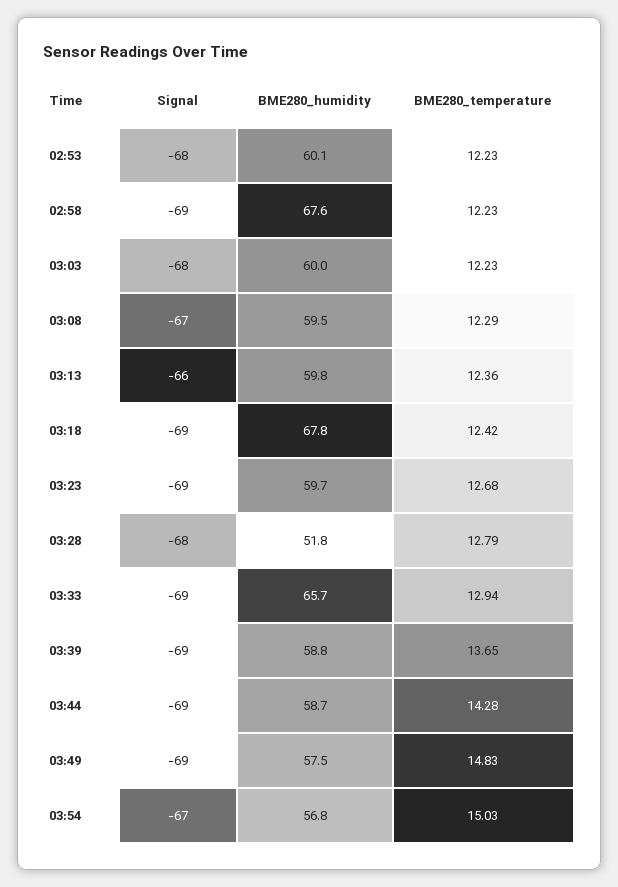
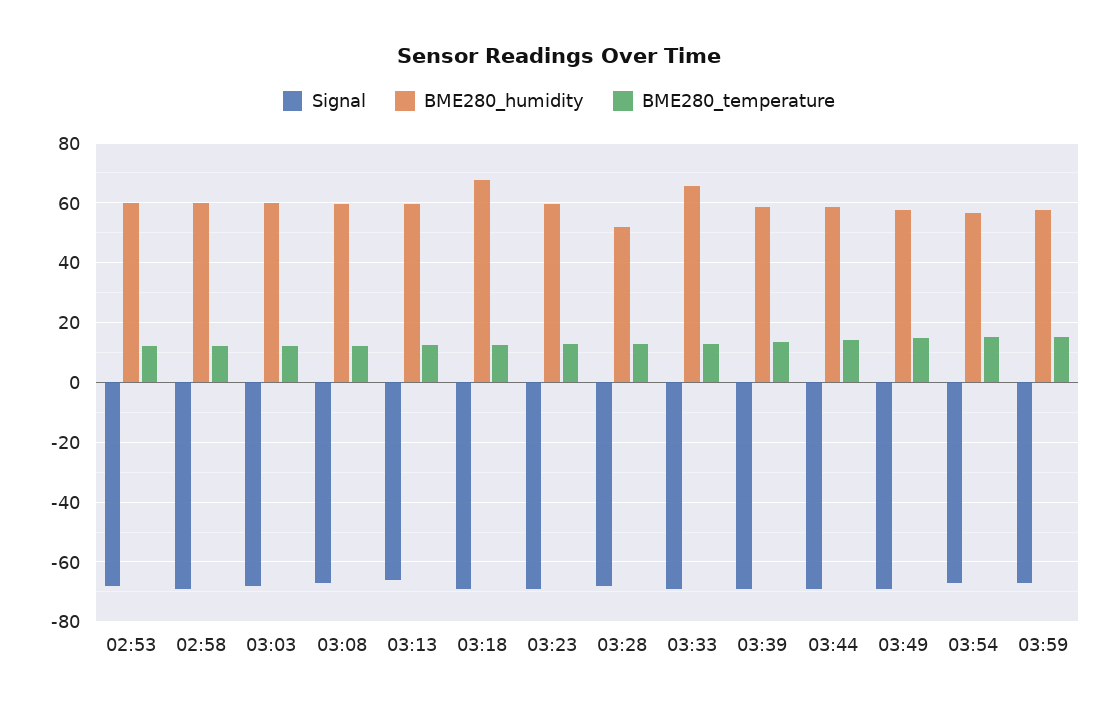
BME280_humidity, 02:58: 67.6 -> 60
Signal, 03:59: none -> -67.5
BME280_humidity, 03:59: none -> 57.5
BME280_temperature, 03:59: none -> 15

